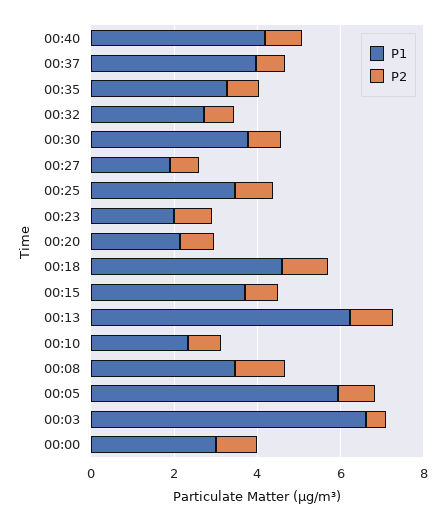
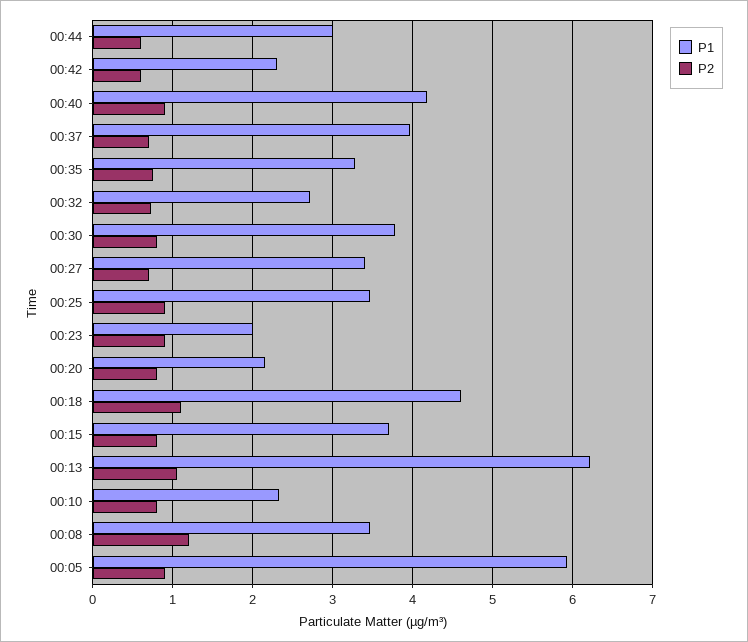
P1, 00:27: 2 -> 3.4
P1, 00:03: 6.5 -> none
P2, 00:03: 0.5 -> none
P1, 00:00: 3 -> none
P2, 00:00: 1 -> none
P1, 00:44: none -> 3
P2, 00:44: none -> 0.6
P1, 00:42: none -> 2.3
P2, 00:42: none -> 0.6

